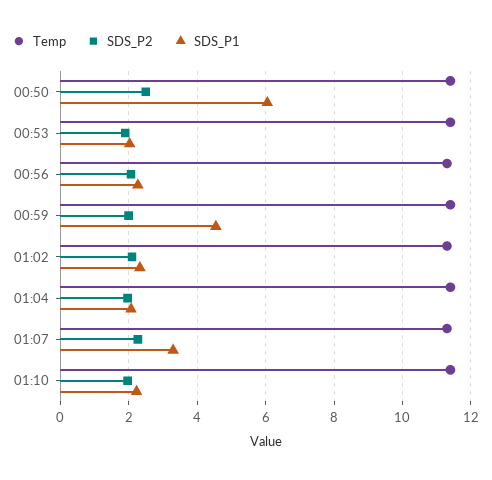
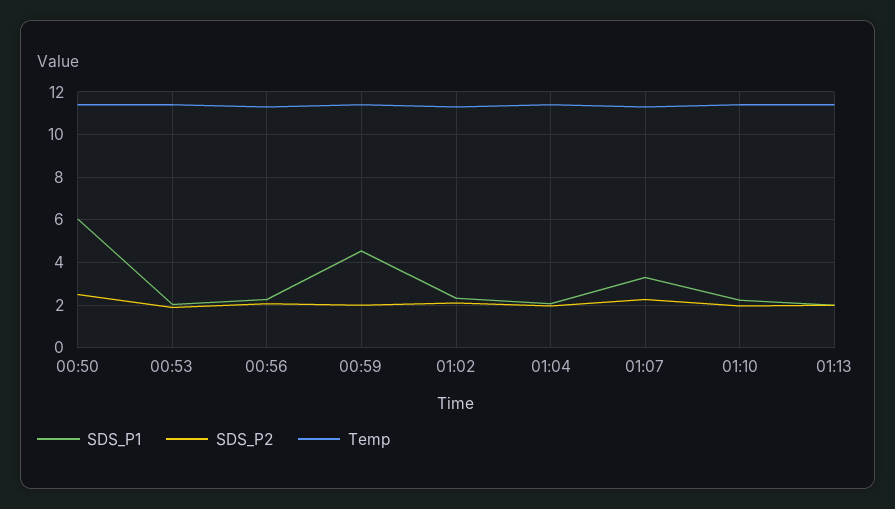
SDS_P1, 01:13: none -> 2
SDS_P2, 01:13: none -> 2
Temp, 01:13: none -> 11.5

